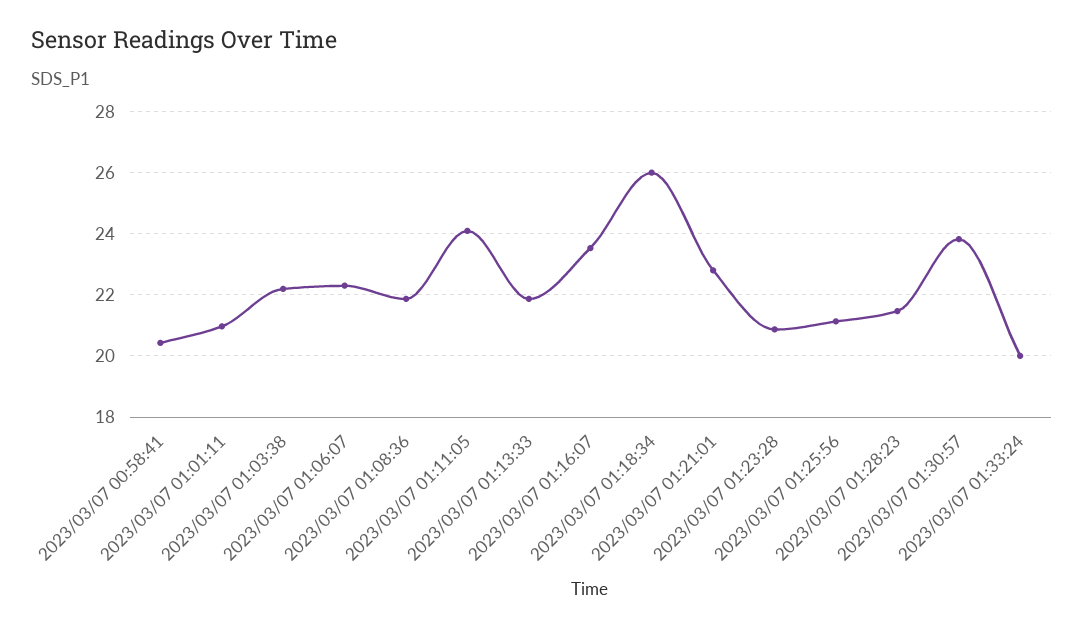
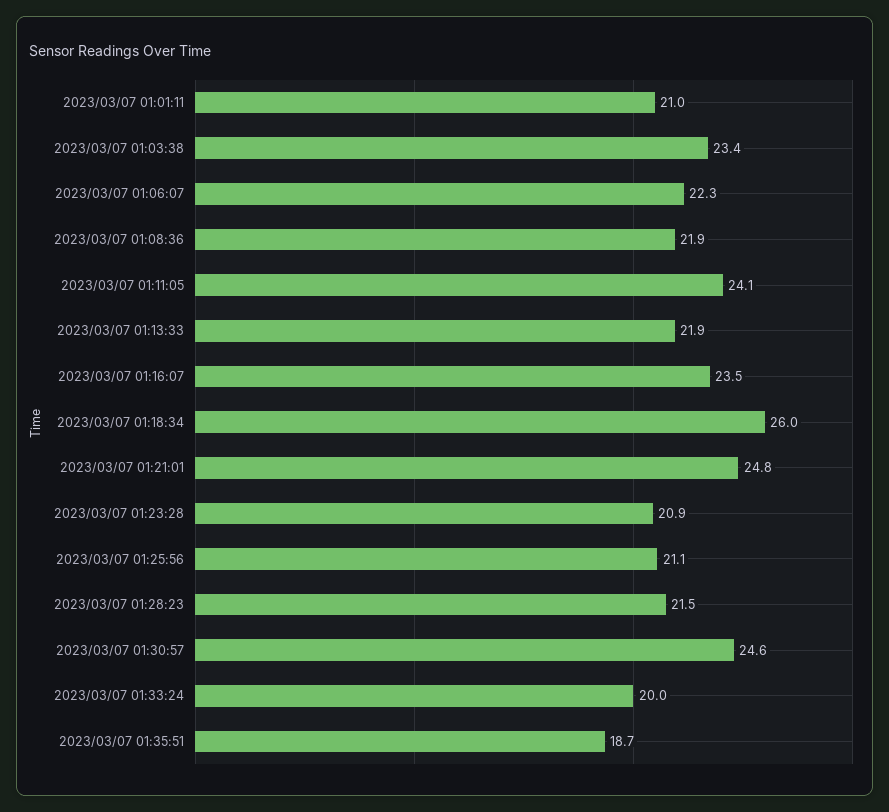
2023/03/07 00:58:41: 20.4 -> none
2023/03/07 01:03:38: 22.2 -> 23.4
2023/03/07 01:21:01: 22.8 -> 24.8
2023/03/07 01:30:57: 23.8 -> 24.6
2023/03/07 01:35:51: none -> 18.7

